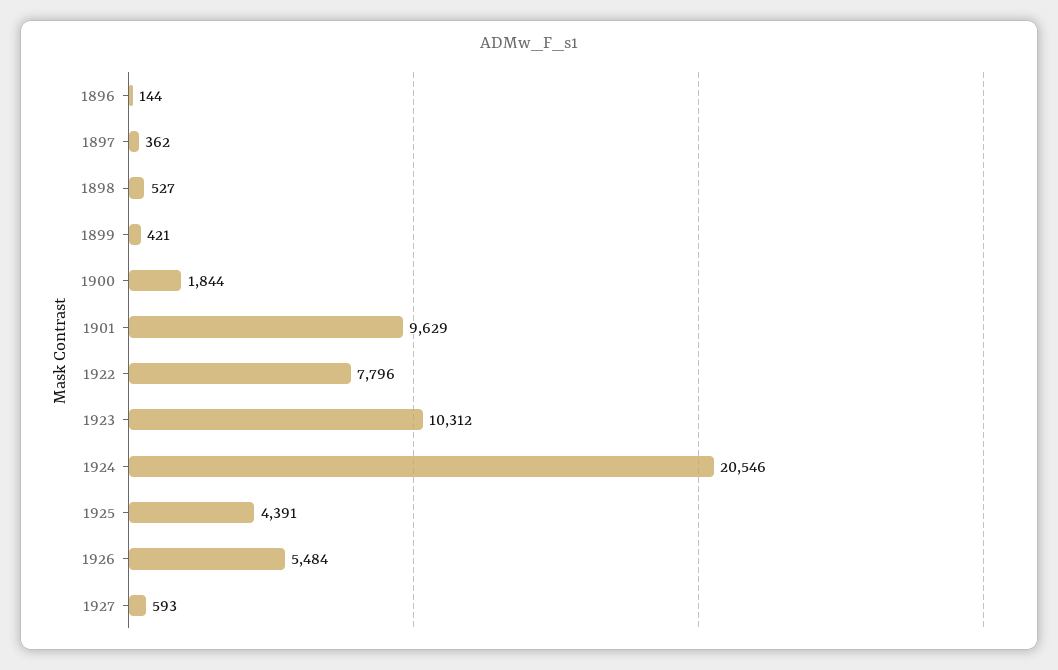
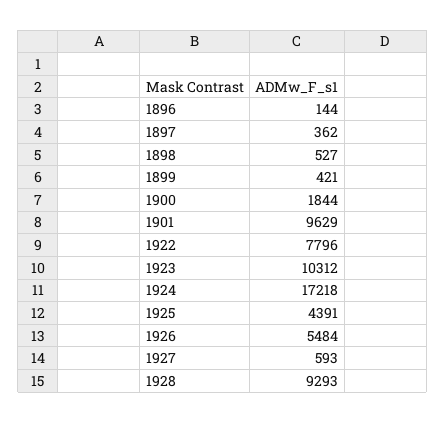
1924: 20546 -> 17218
1928: none -> 9293

